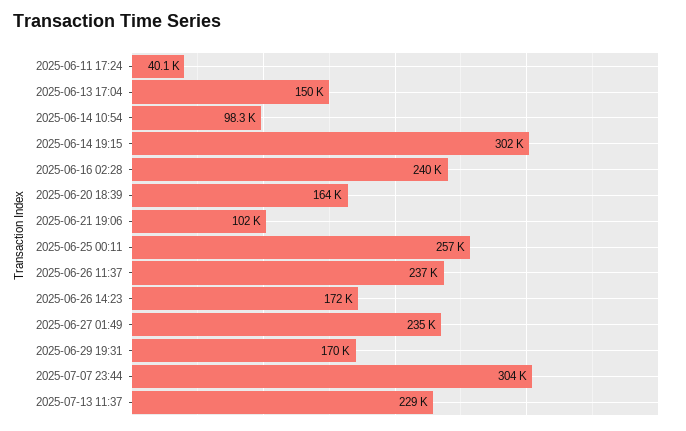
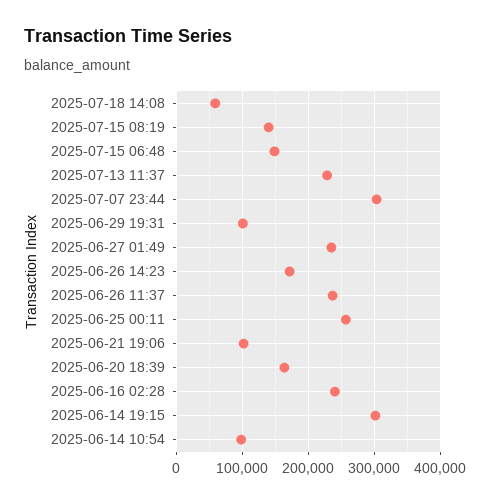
2025-06-11 17:24: 40100 -> none
2025-06-13 17:04: 150000 -> none
2025-06-29 19:31: 170000 -> 100000
2025-07-18 14:08: none -> 60000
2025-07-15 08:19: none -> 140000
2025-07-15 06:48: none -> 150000

